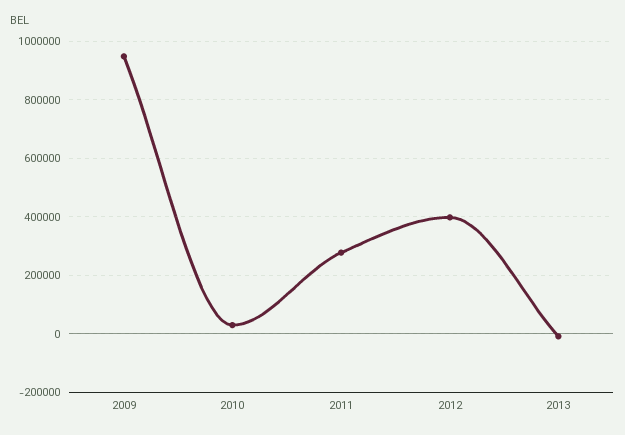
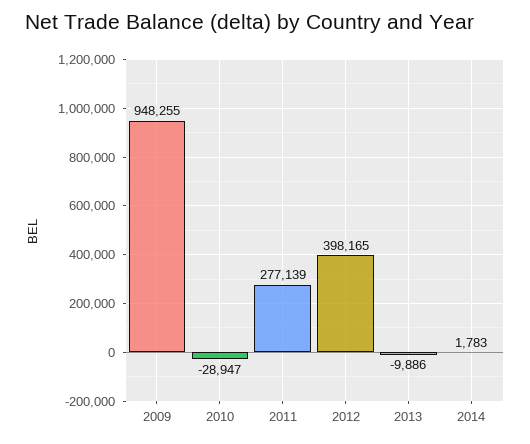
2010: 25000 -> -28947
2014: none -> 1783

